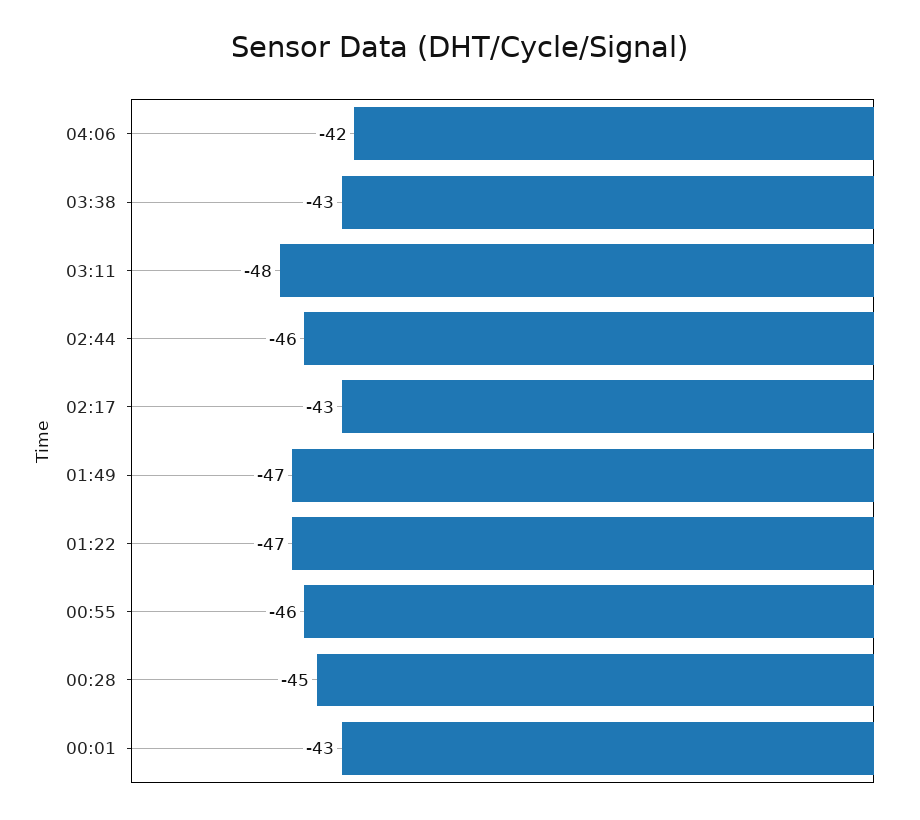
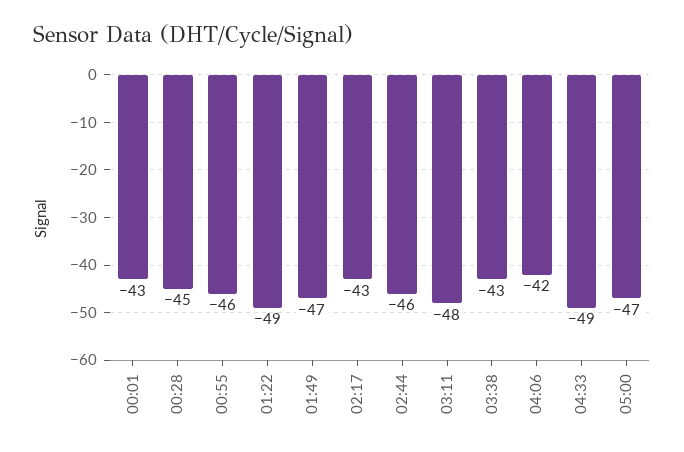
01:22: -47 -> -49
04:33: none -> -49
05:00: none -> -47

